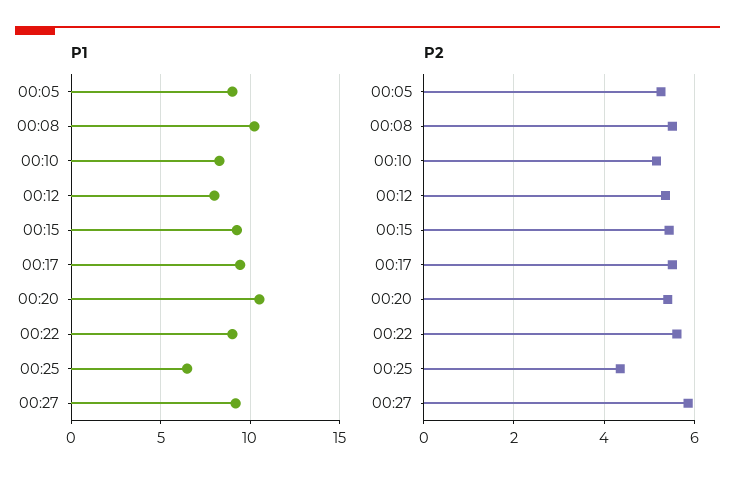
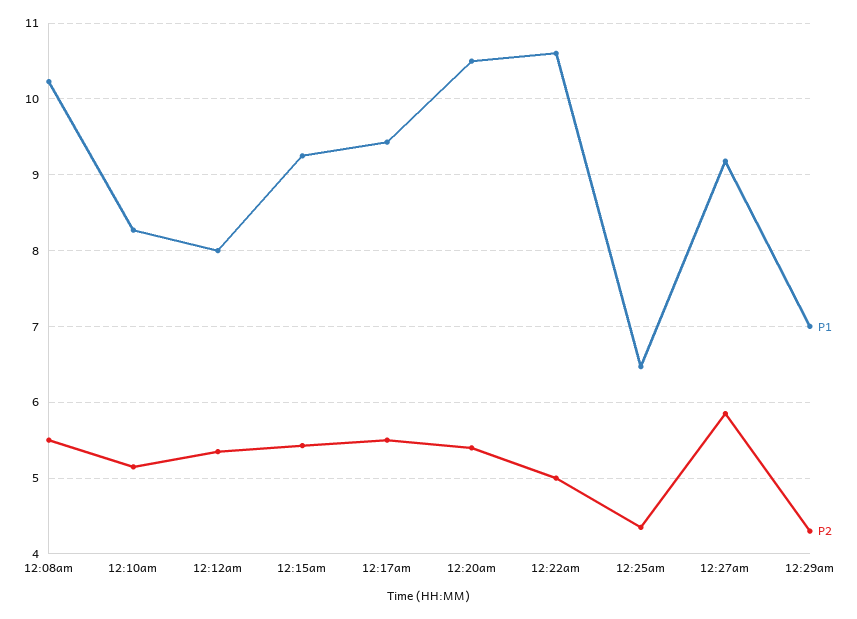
P1, 00:05: 9 -> none
P1, 00:22: 9 -> 10.6
P2, 00:05: 5.2 -> none
P2, 00:22: 5.6 -> 5
P1, 12:29am: none -> 7
P2, 12:29am: none -> 4.3

